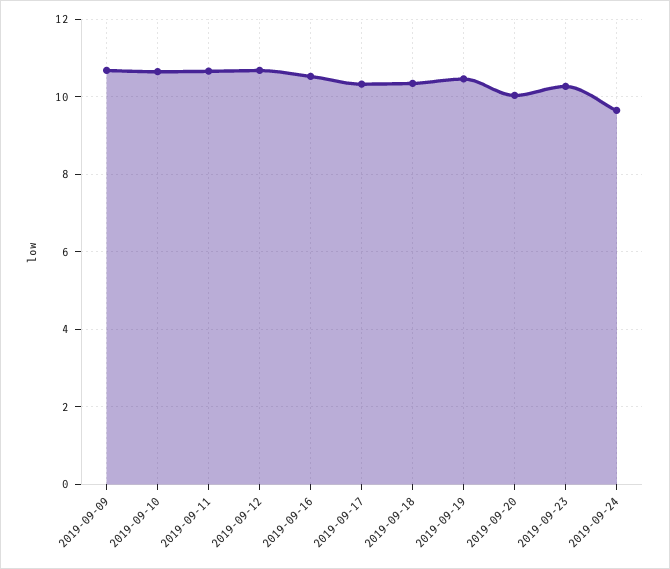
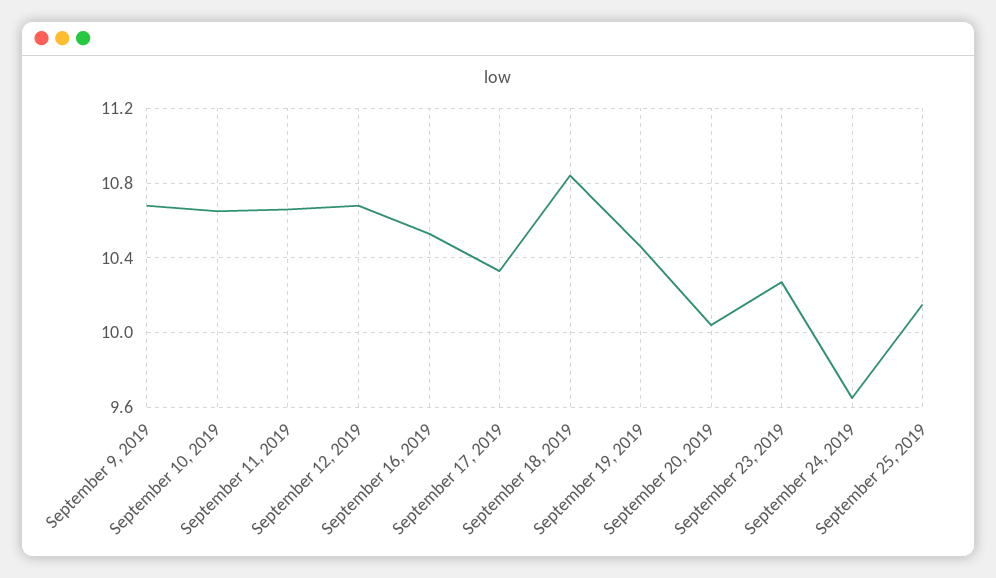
2019-09-18: 10.4 -> 10.85
September 25, 2019: none -> 10.15

